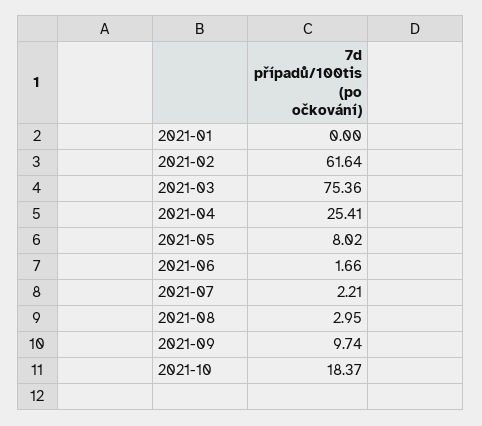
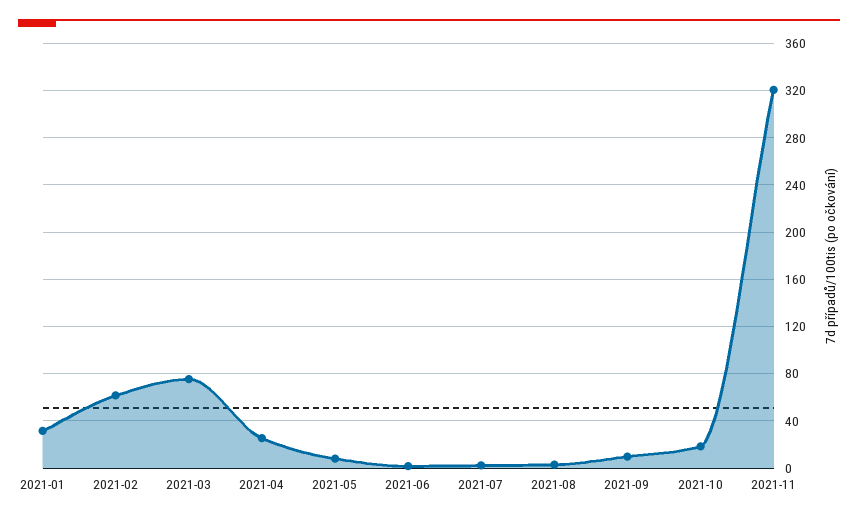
2021-01: 0 -> 30
2021-11: none -> 320

